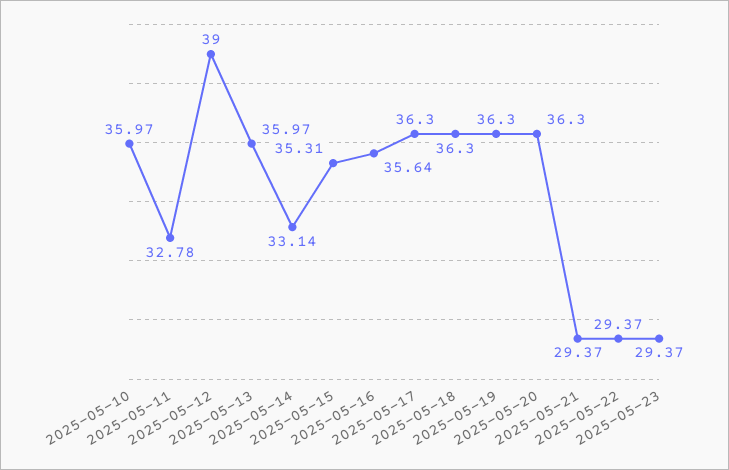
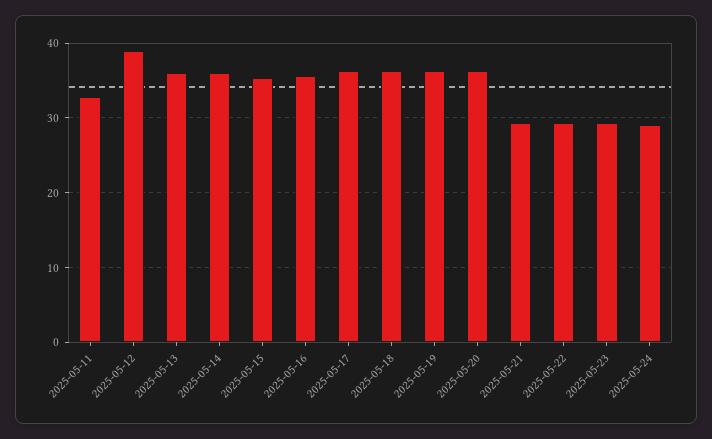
2025-05-10: 35.97 -> none
2025-05-14: 33.14 -> 36
2025-05-24: none -> 29

